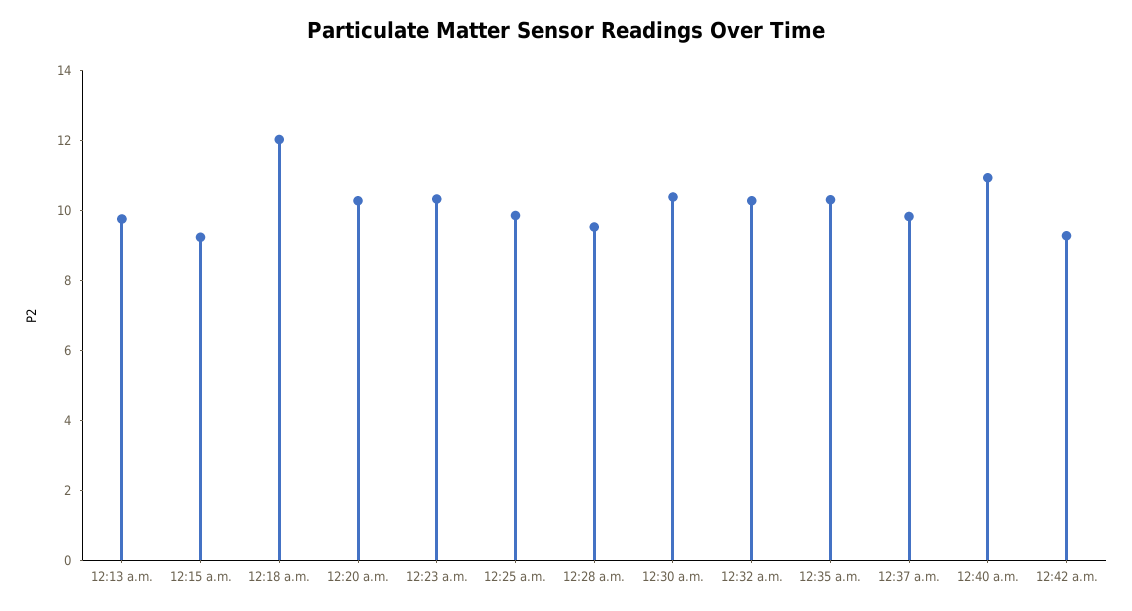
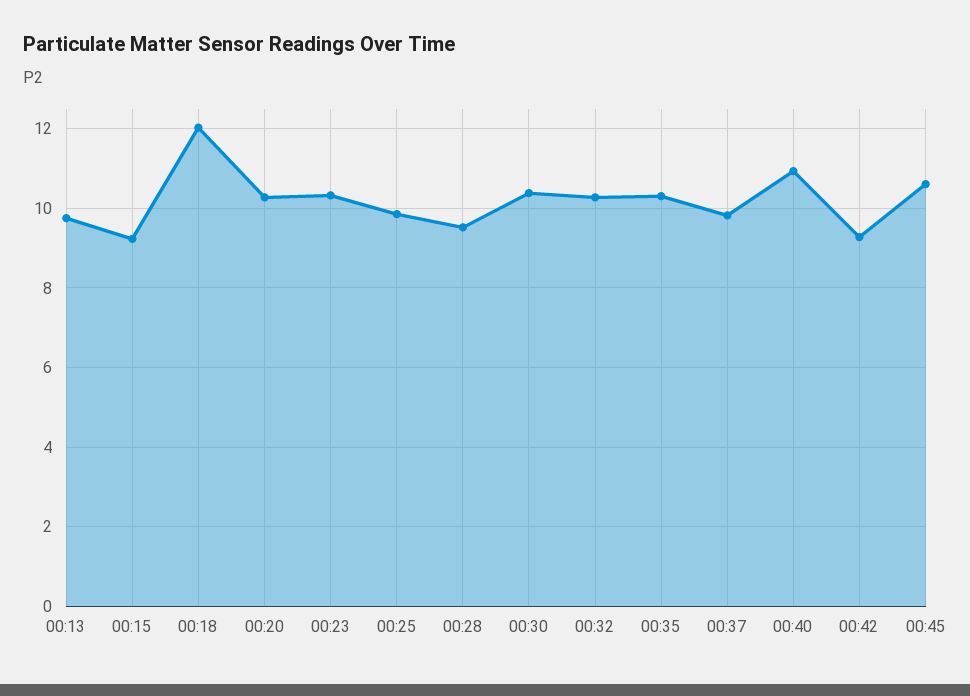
00:45: none -> 10.6

